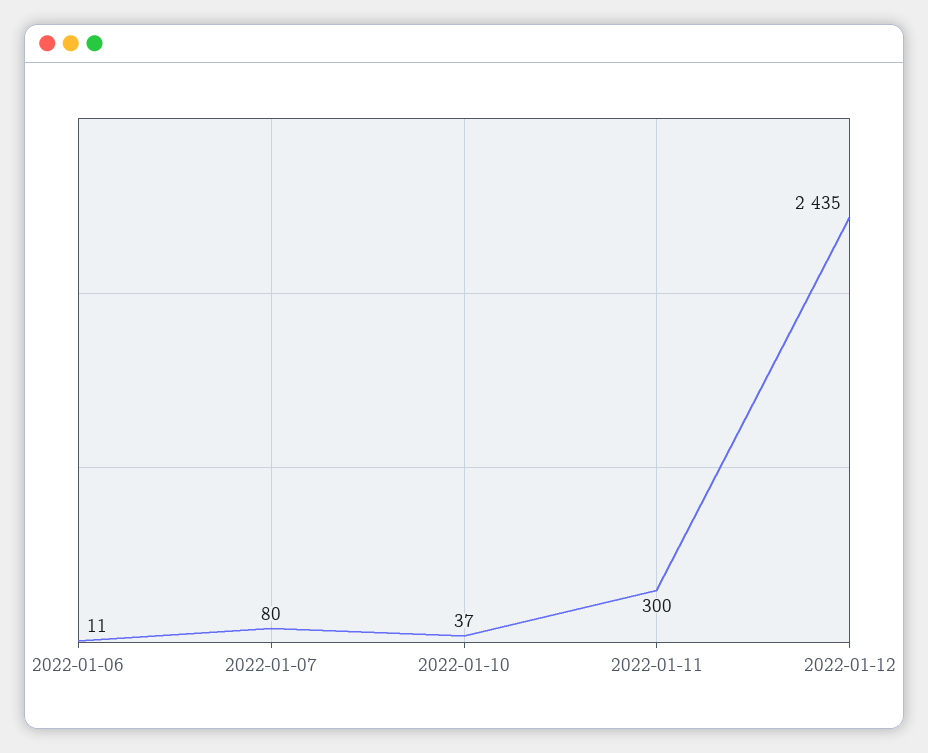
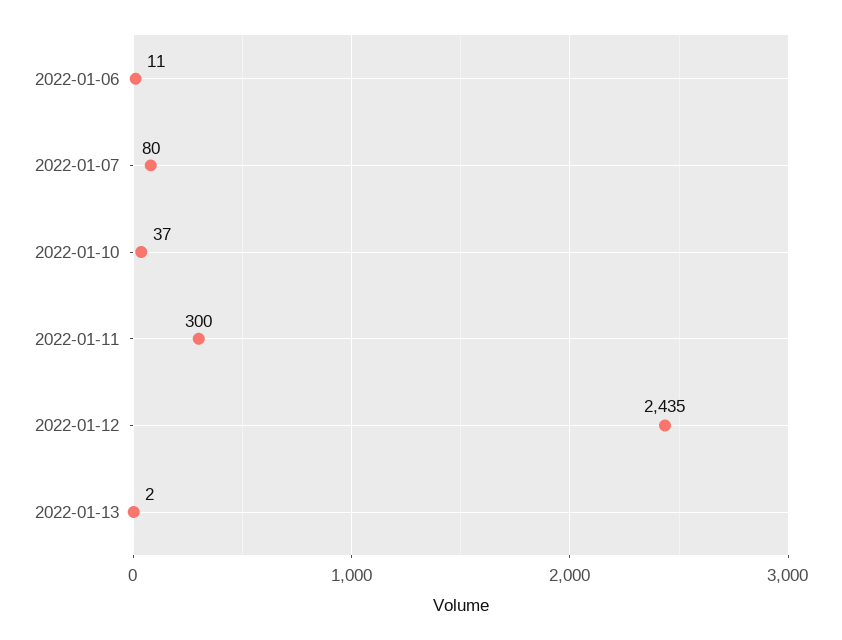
2022-01-13: none -> 2

